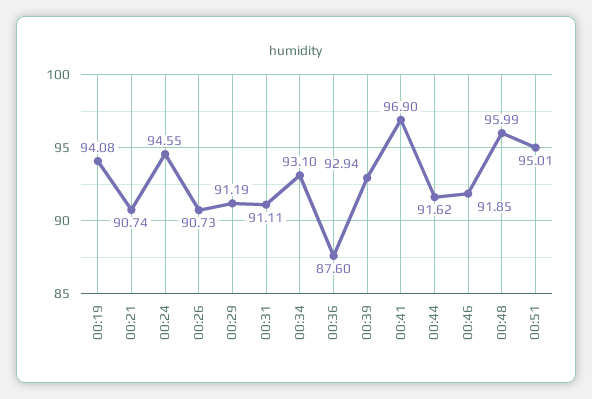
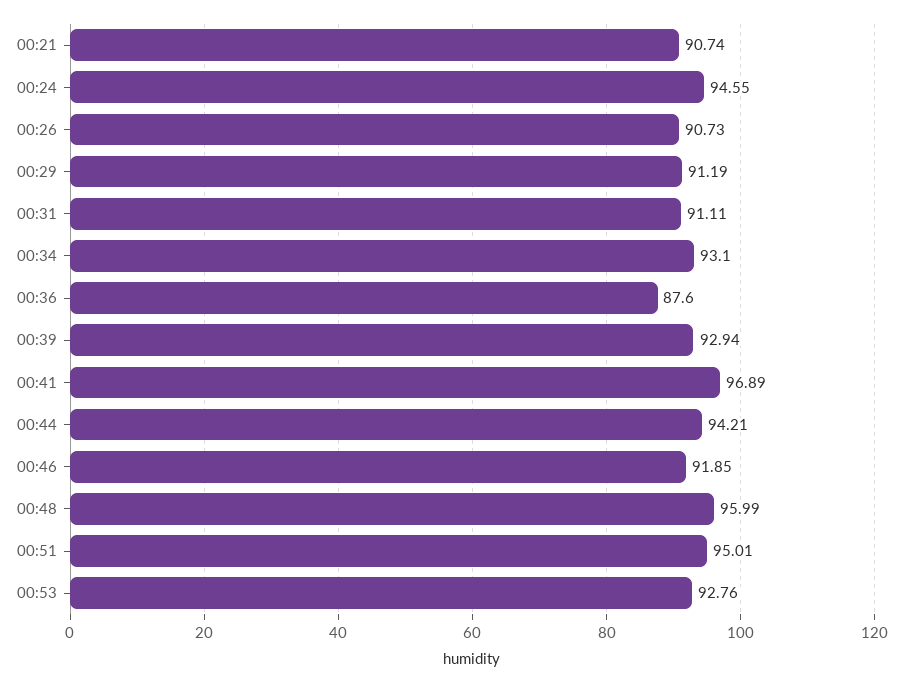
00:19: 94.08 -> none
00:41: 96.9 -> 96.89
00:44: 91.62 -> 94.21
00:53: none -> 92.76

